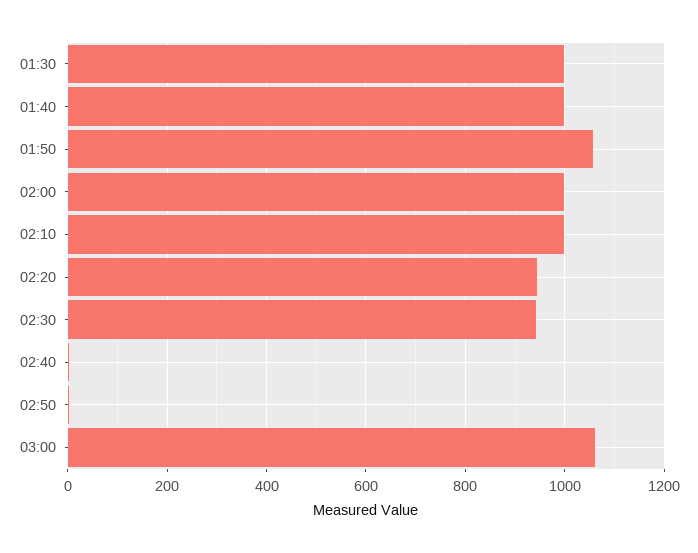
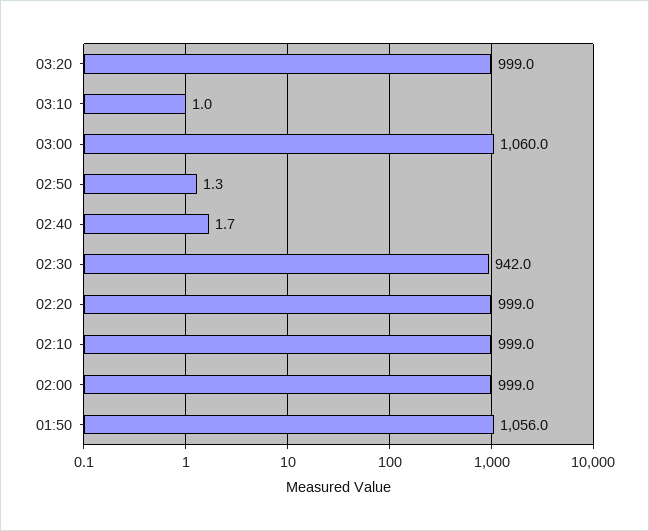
01:30: 1000 -> none
01:40: 1000 -> none
02:20: 940 -> 999
03:20: none -> 999
03:10: none -> 1

